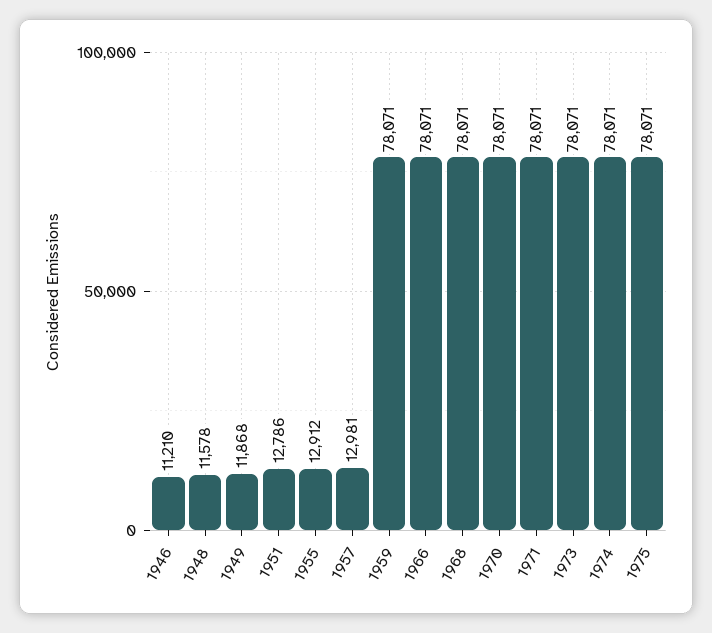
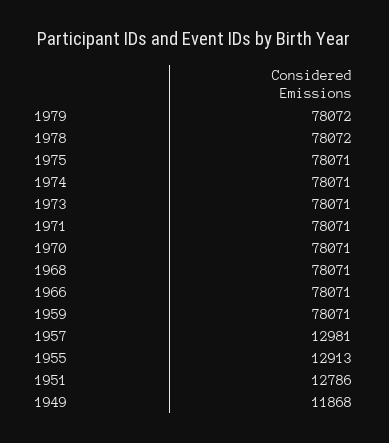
1946: 11210 -> none
1948: 11578 -> none
1955: 12912 -> 12913
1979: none -> 78072
1978: none -> 78072

